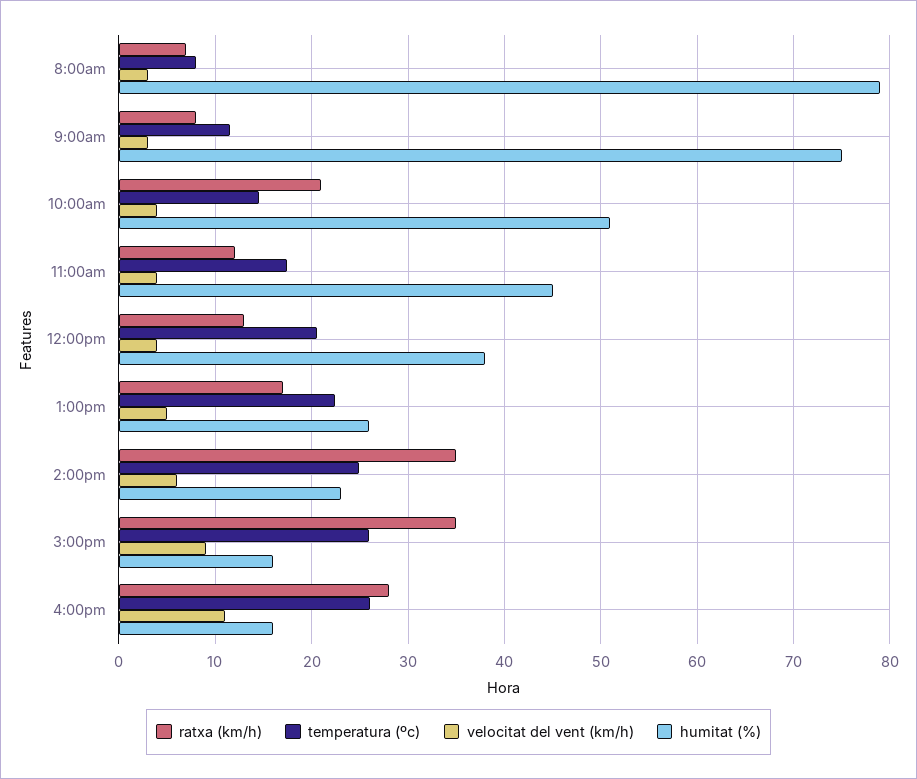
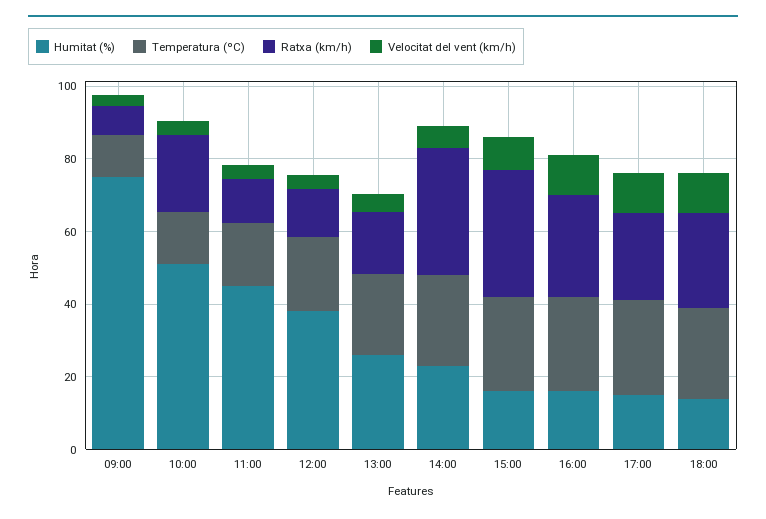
ratxa (km/h), 8:00am: 7 -> none
temperatura (ºc), 8:00am: 8 -> none
velocitat del vent (km/h), 8:00am: 3 -> none
humitat (%), 8:00am: 79 -> none
humitat (%), 17:00: none -> 15
temperatura (ºc), 17:00: none -> 25
ratxa (km/h), 17:00: none -> 25
velocitat del vent (km/h), 17:00: none -> 10
humitat (%), 18:00: none -> 15
temperatura (ºc), 18:00: none -> 25
ratxa (km/h), 18:00: none -> 25
velocitat del vent (km/h), 18:00: none -> 10

